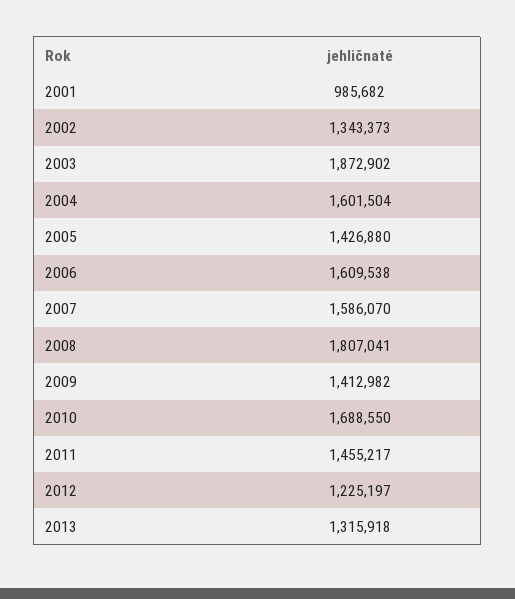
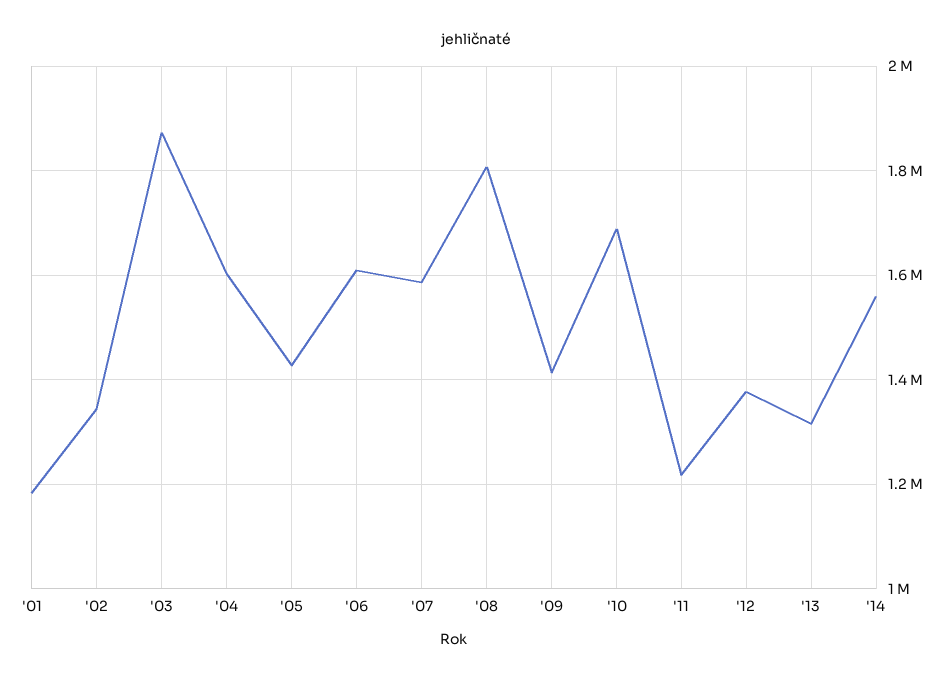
2001: 985682 -> 1180000
2011: 1455217 -> 1220000
2012: 1225197 -> 1380000
'14: none -> 1560000

